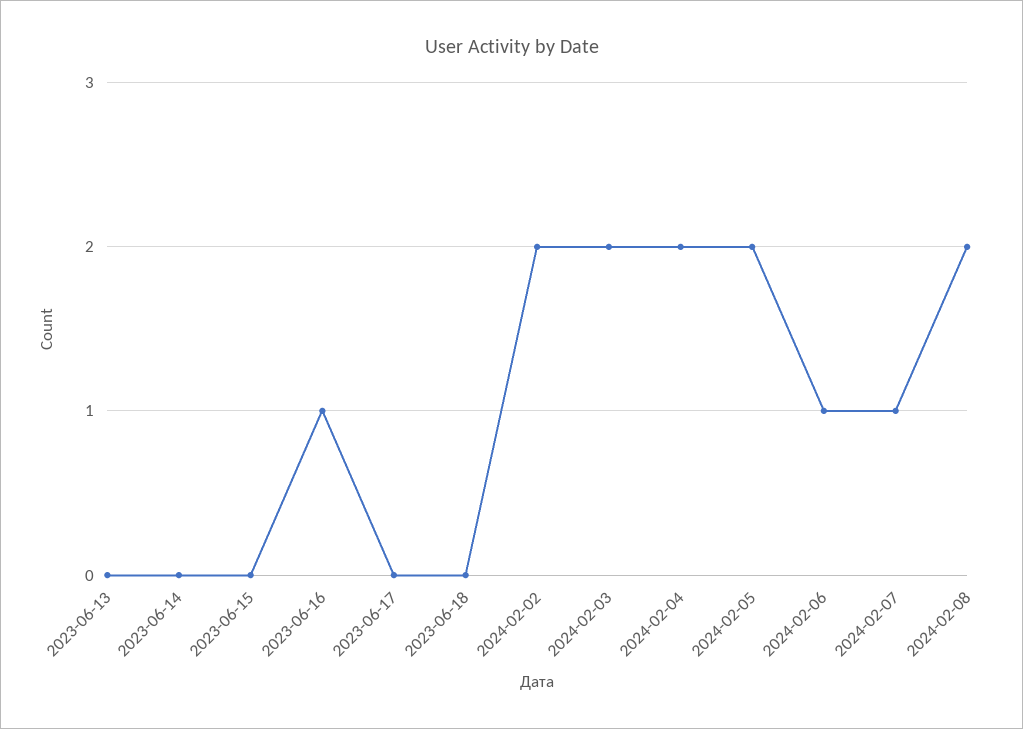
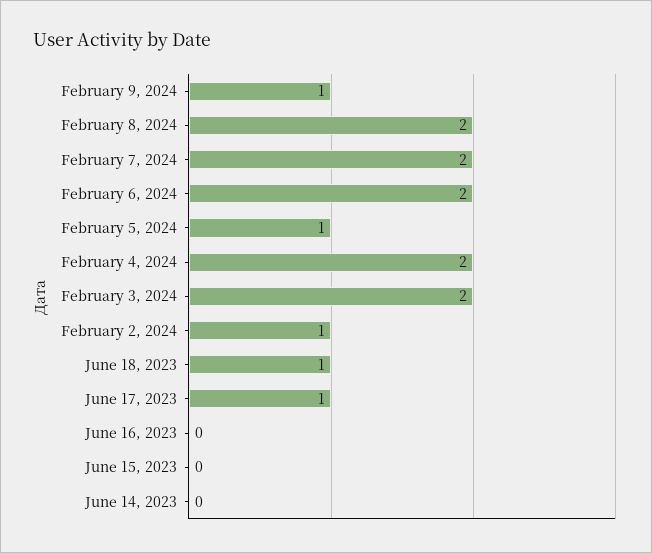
2023-06-13: 0 -> none
2023-06-16: 1 -> 0
2023-06-17: 0 -> 1
2023-06-18: 0 -> 1
2024-02-02: 2 -> 1
2024-02-05: 2 -> 1
2024-02-06: 1 -> 2
2024-02-07: 1 -> 2
February 9, 2024: none -> 1

